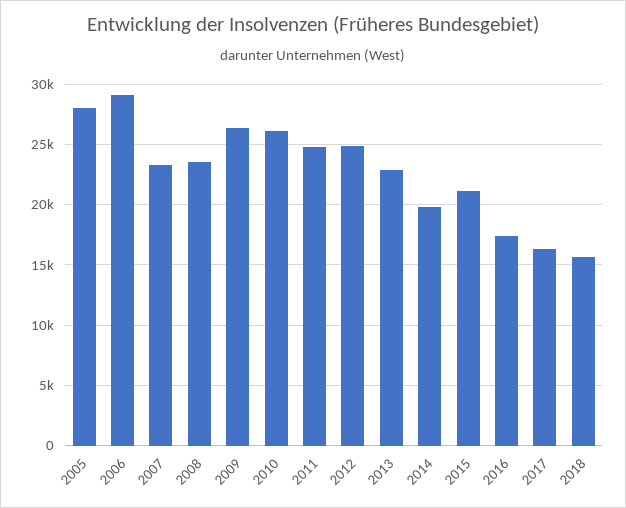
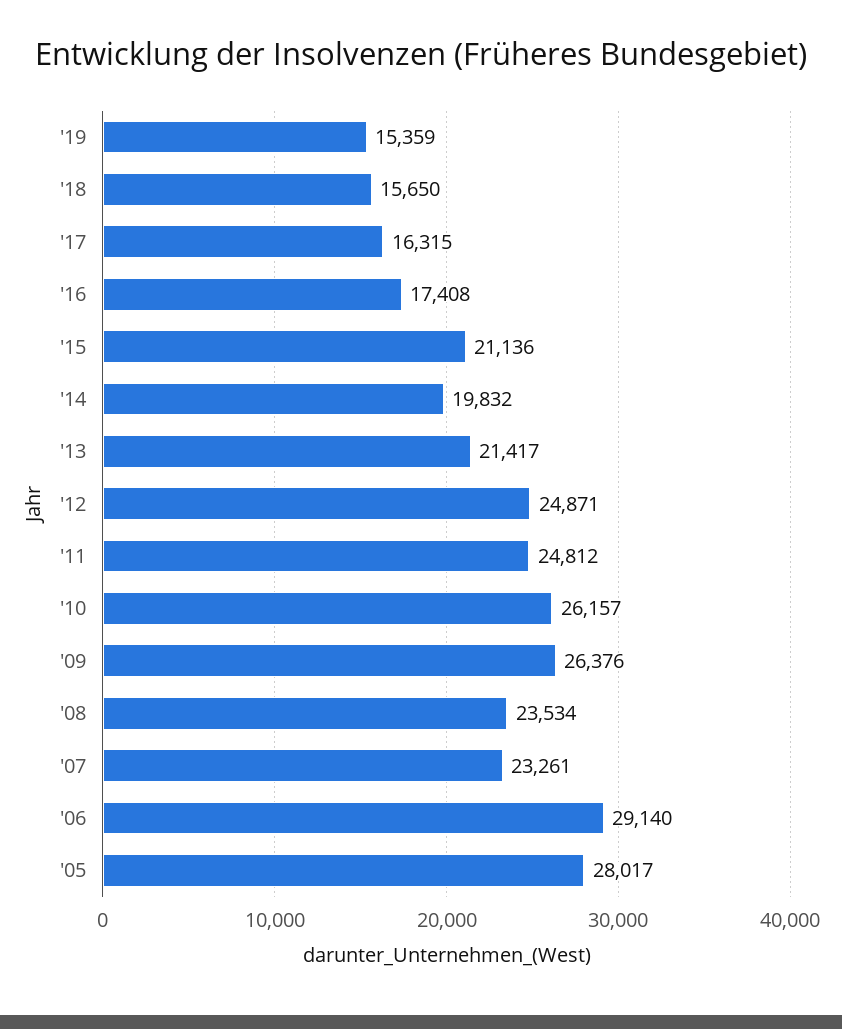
2013: 23000 -> 21417
'19: none -> 15359

